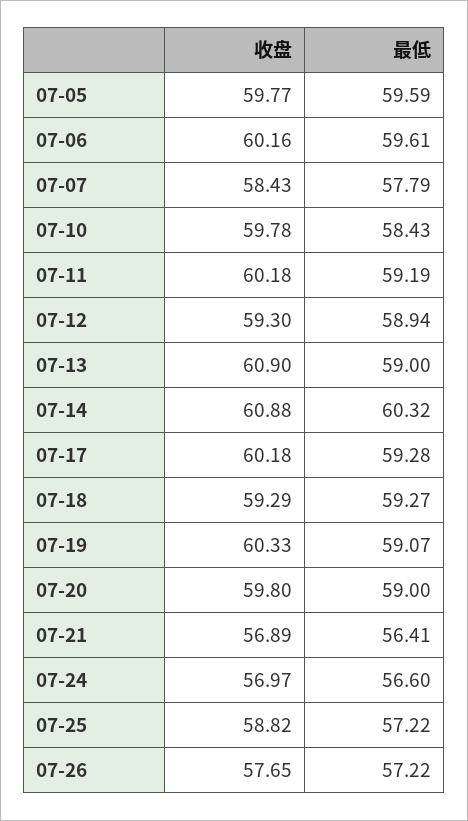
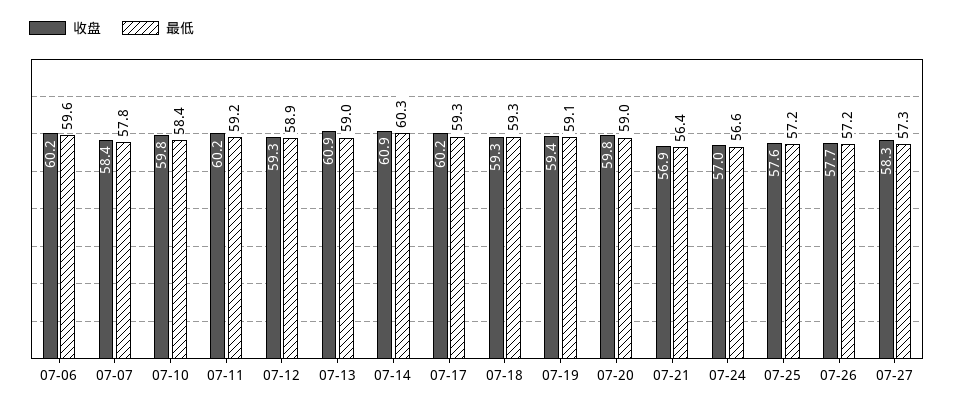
收盘, 07-05: 59.77 -> none
最低, 07-05: 59.59 -> none
收盘, 07-19: 60.33 -> 59.4
收盘, 07-25: 58.82 -> 57.6
收盘, 07-27: none -> 58.3
最低, 07-27: none -> 57.3

